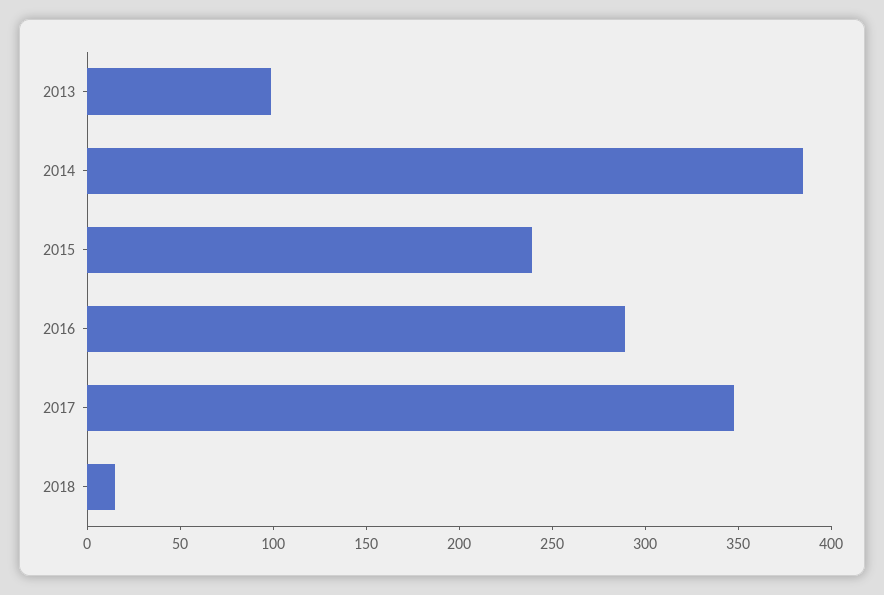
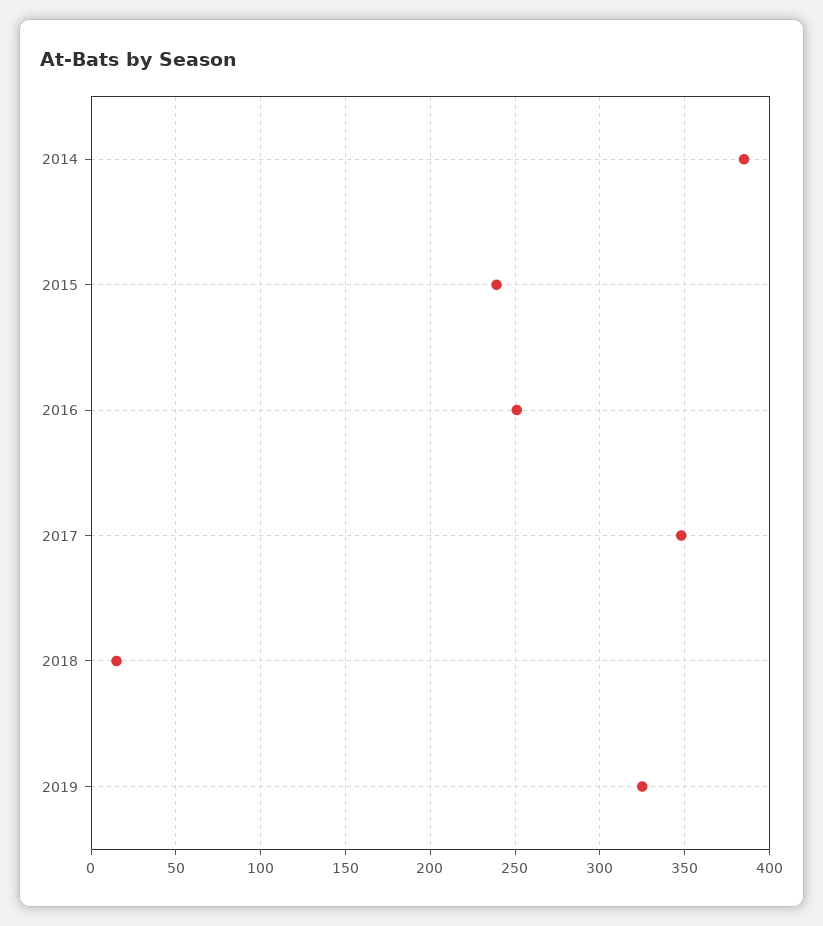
2013: 100 -> none
2016: 290 -> 250
2019: none -> 325

